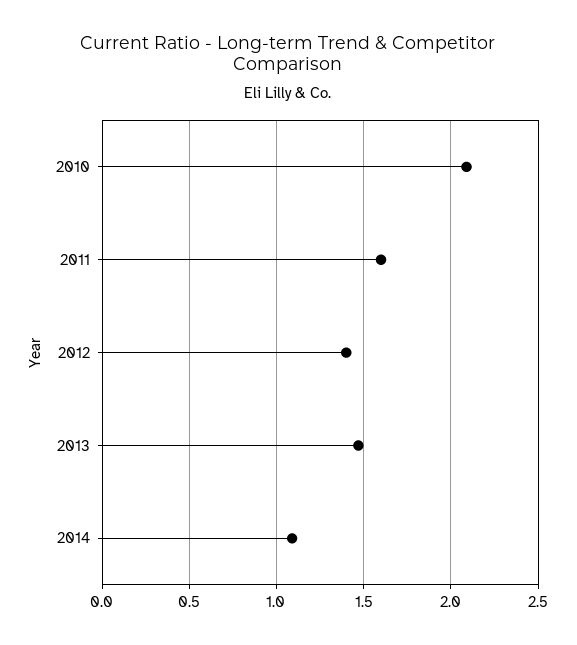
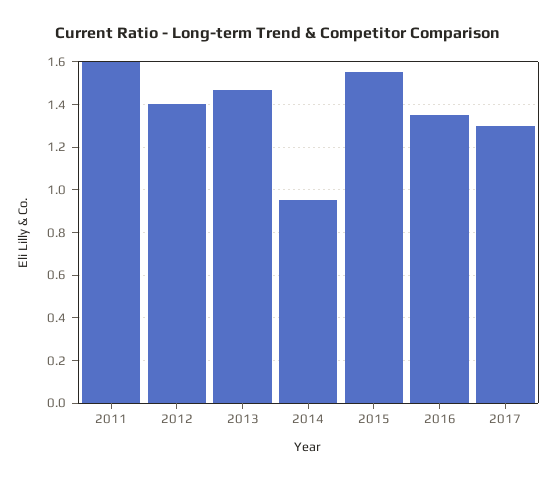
2010: 2.1 -> none
2014: 1.1 -> 0.95
2015: none -> 1.55
2016: none -> 1.35
2017: none -> 1.3

